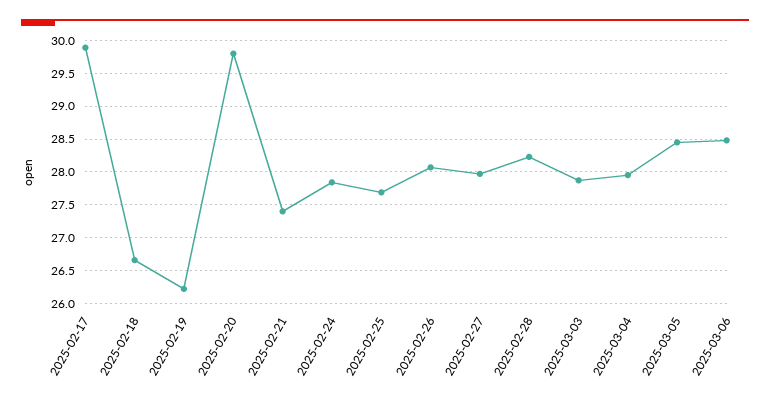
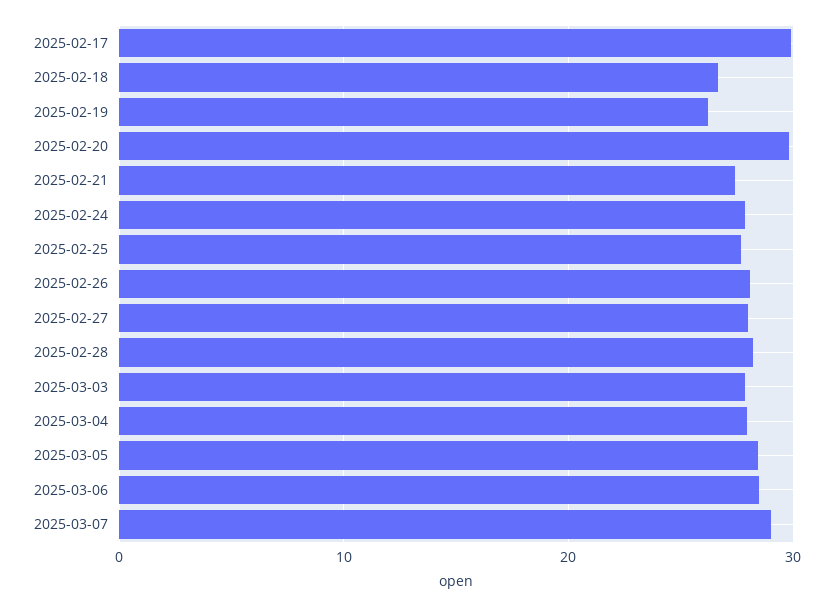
2025-03-07: none -> 29

